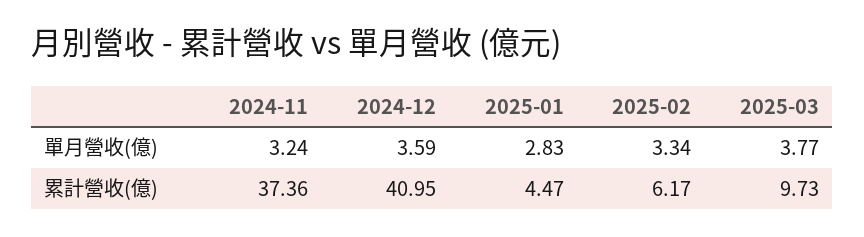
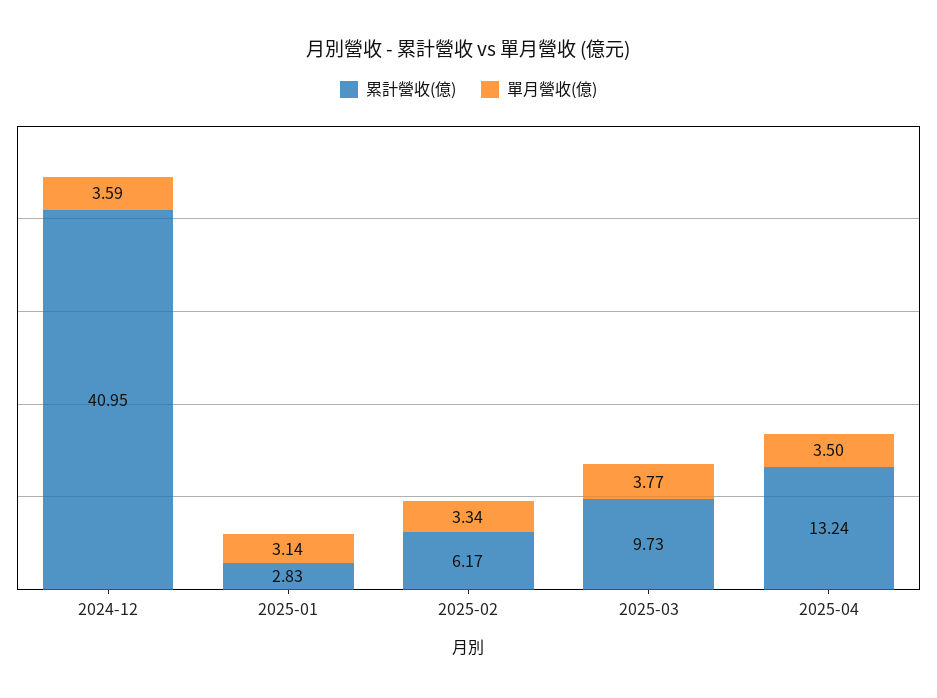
單月營收(億), 2024-11: 3.24 -> none
單月營收(億), 2025-01: 2.83 -> 3.14
累計營收(億), 2024-11: 37.36 -> none
累計營收(億), 2025-01: 4.47 -> 2.83
累計營收(億), 2025-04: none -> 13.24
單月營收(億), 2025-04: none -> 3.5

